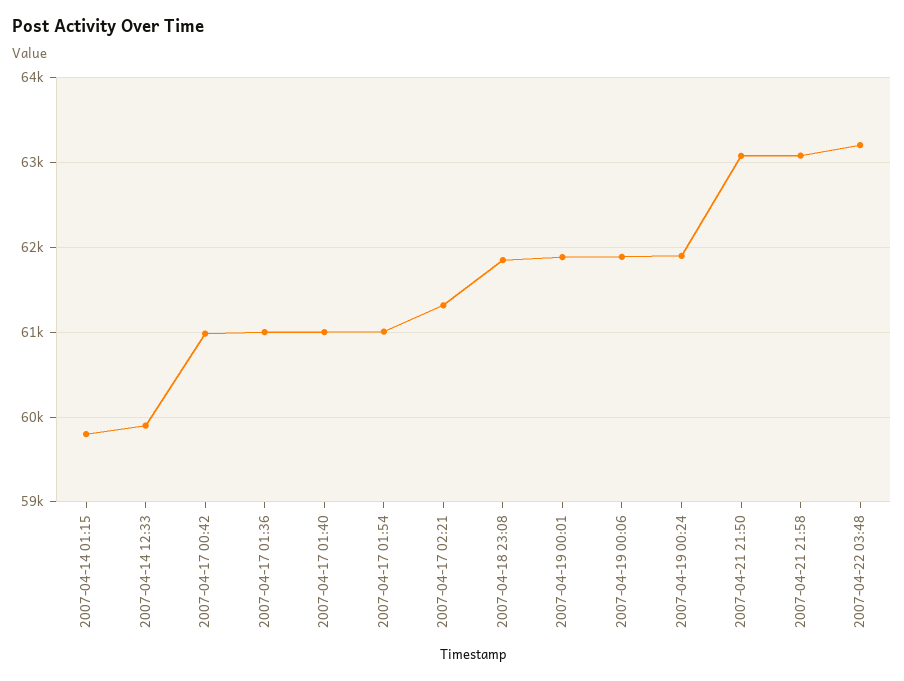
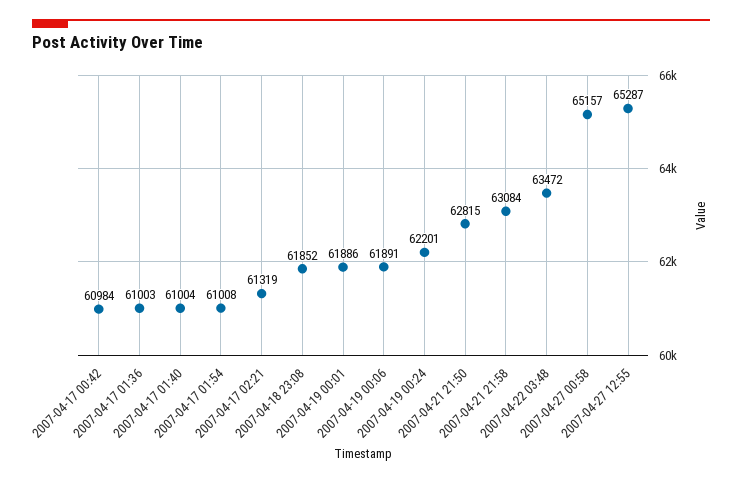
2007-04-14 01:15: 59800 -> none
2007-04-14 12:33: 59900 -> none
2007-04-19 00:24: 61900 -> 62201
2007-04-21 21:50: 63100 -> 62815
2007-04-22 03:48: 63200 -> 63472
2007-04-27 00:58: none -> 65157
2007-04-27 12:55: none -> 65287

